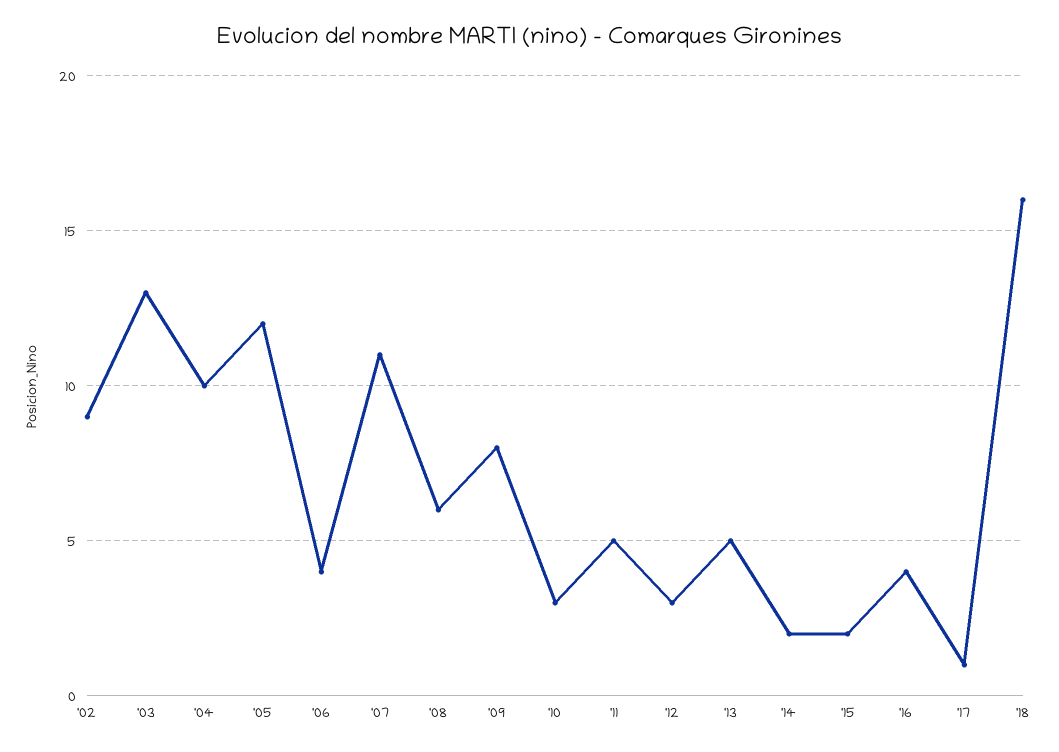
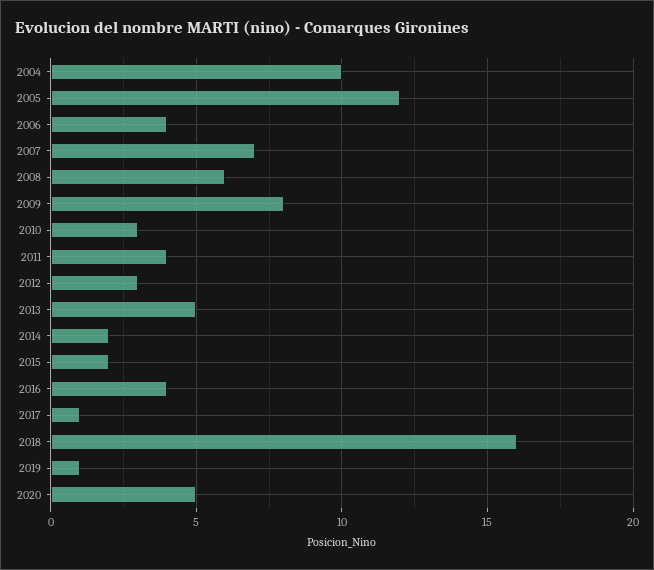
'02: 9 -> none
'03: 13 -> none
'07: 11 -> 7
'11: 5 -> 4
2019: none -> 1
2020: none -> 5

